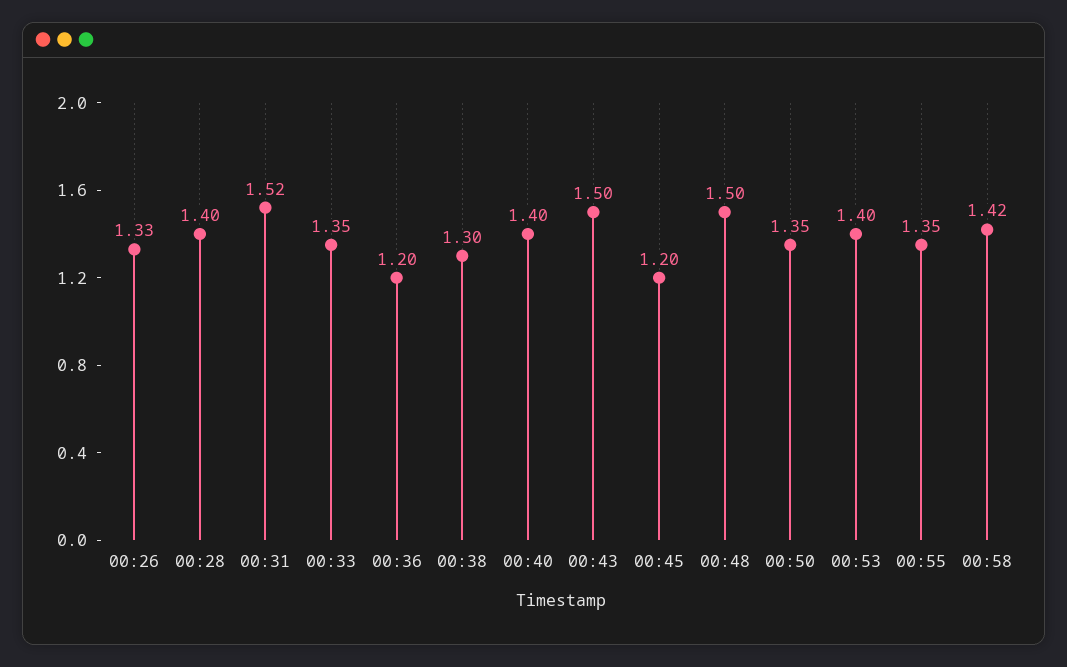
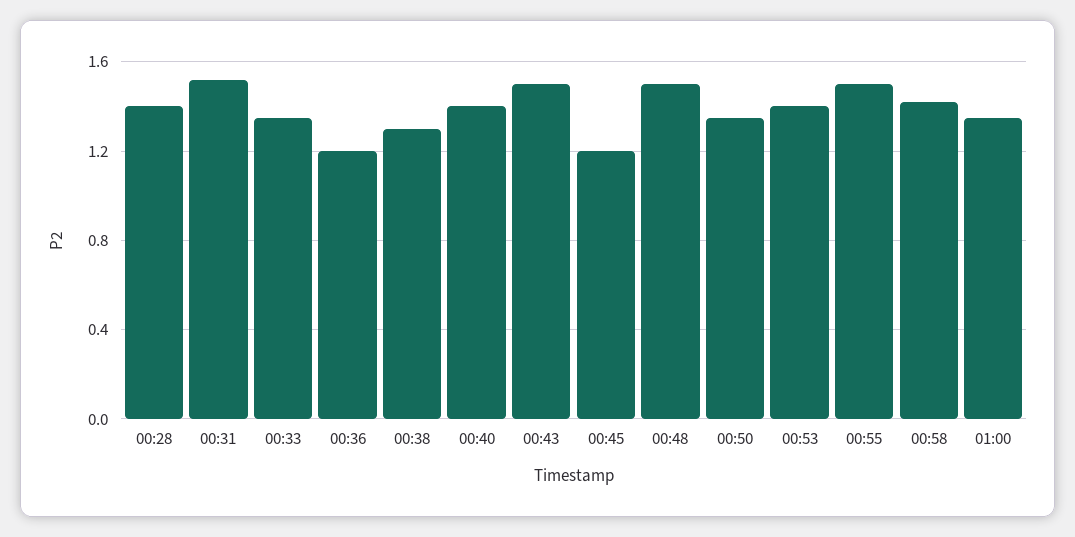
00:26: 1.33 -> none
00:55: 1.35 -> 1.5
01:00: none -> 1.35

